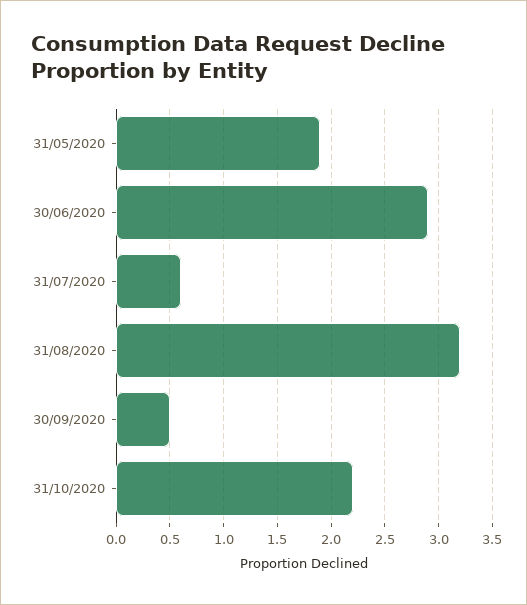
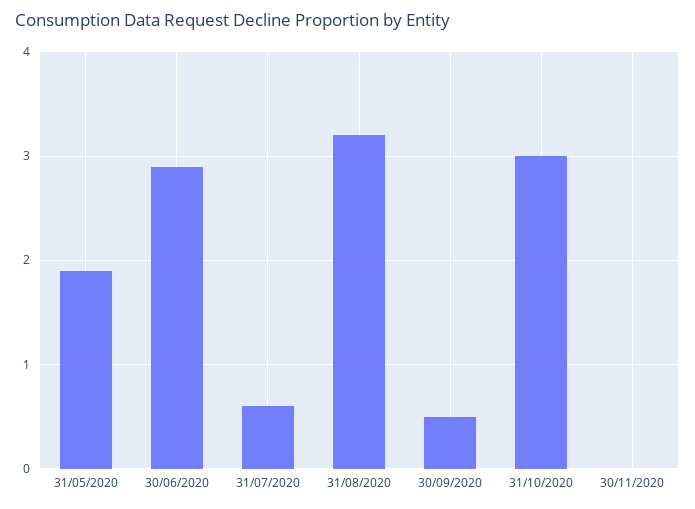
31/10/2020: 2.2 -> 3
30/11/2020: none -> 0

